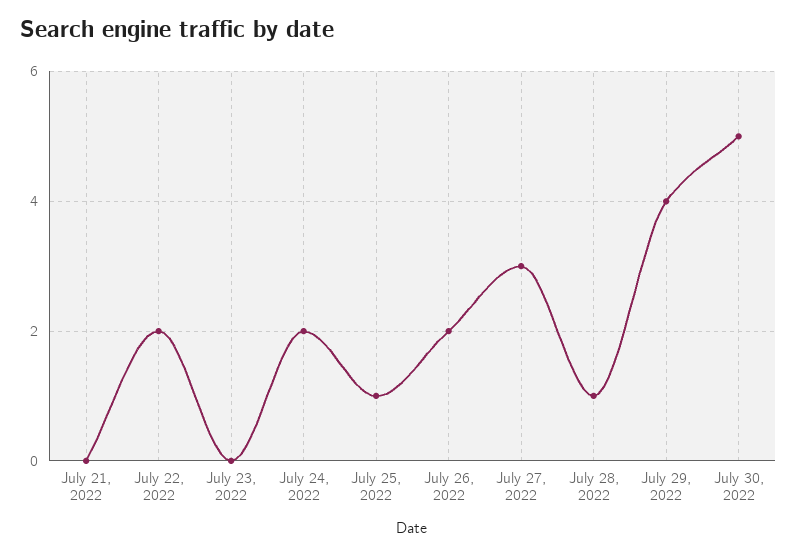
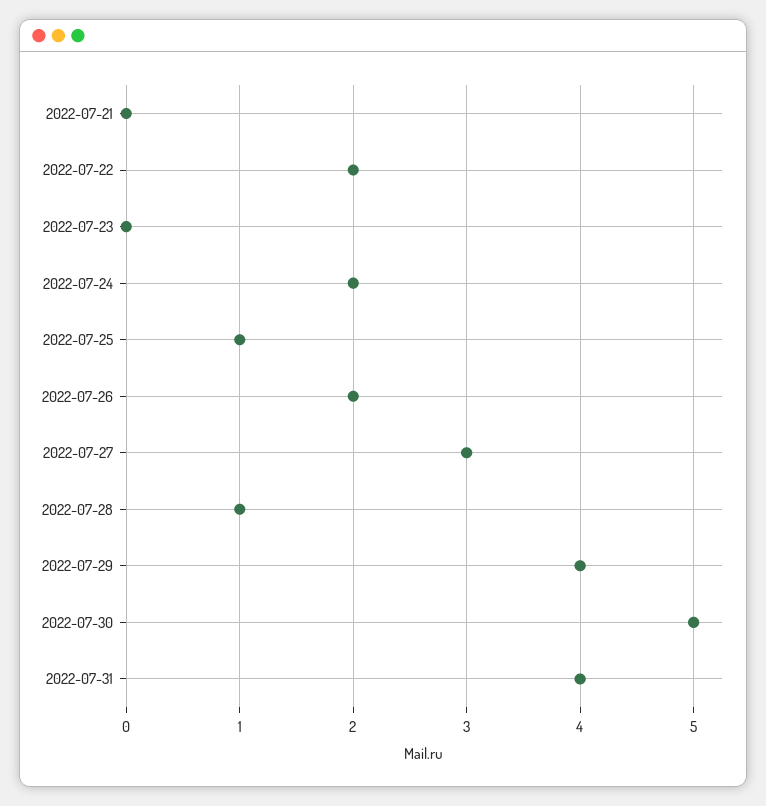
2022-07-31: none -> 4

